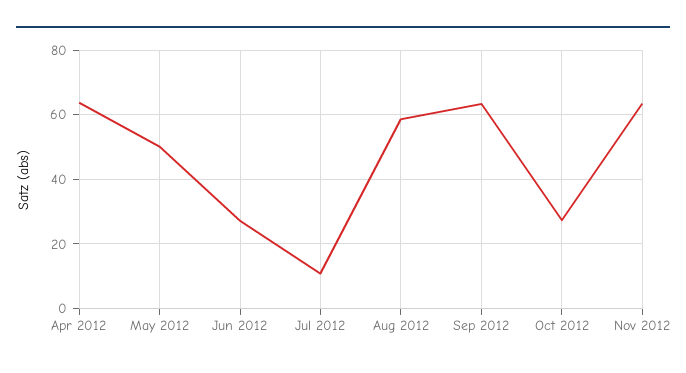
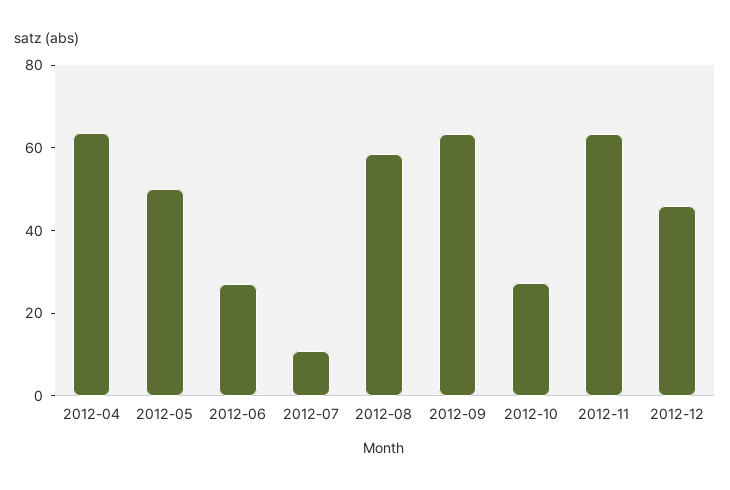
2012-12: none -> 45

